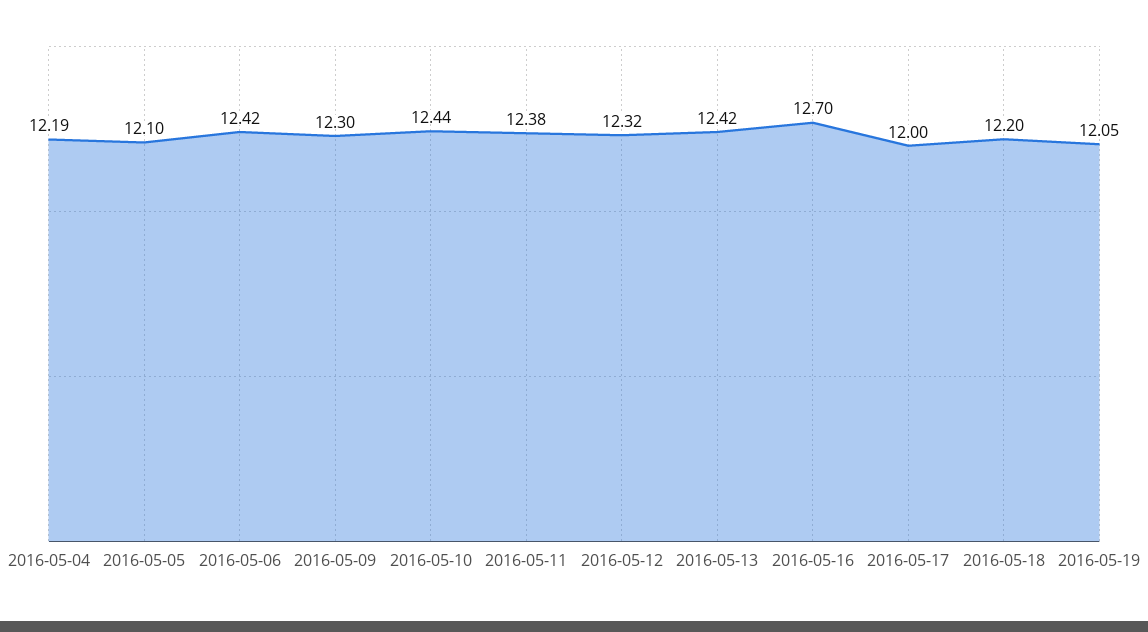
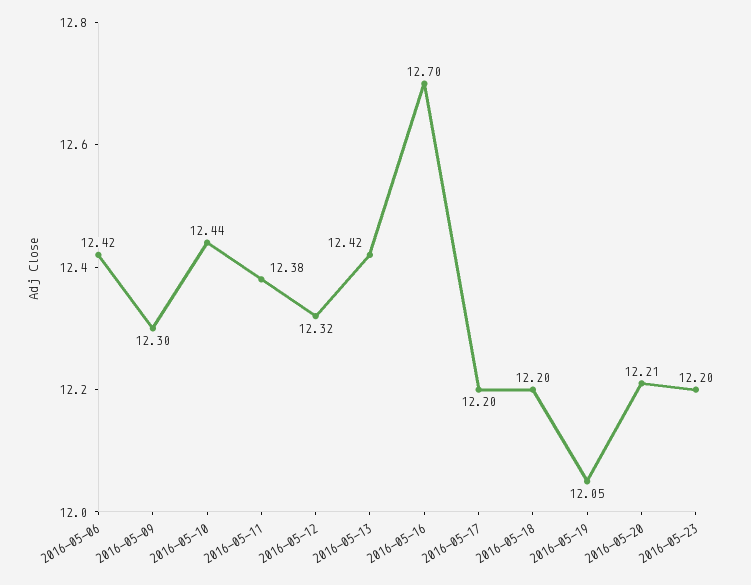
2016-05-04: 12.19 -> none
2016-05-05: 12.1 -> none
2016-05-17: 12 -> 12.2
2016-05-20: none -> 12.21
2016-05-23: none -> 12.2

